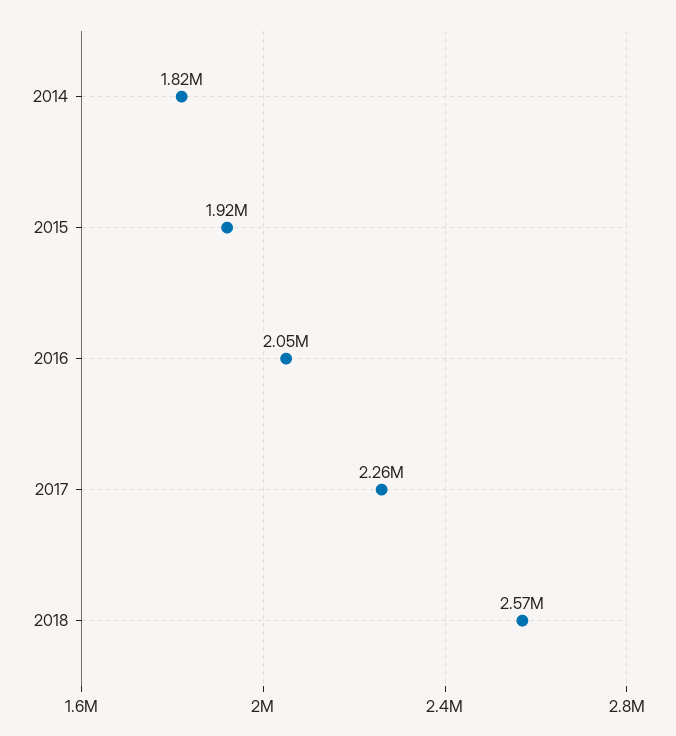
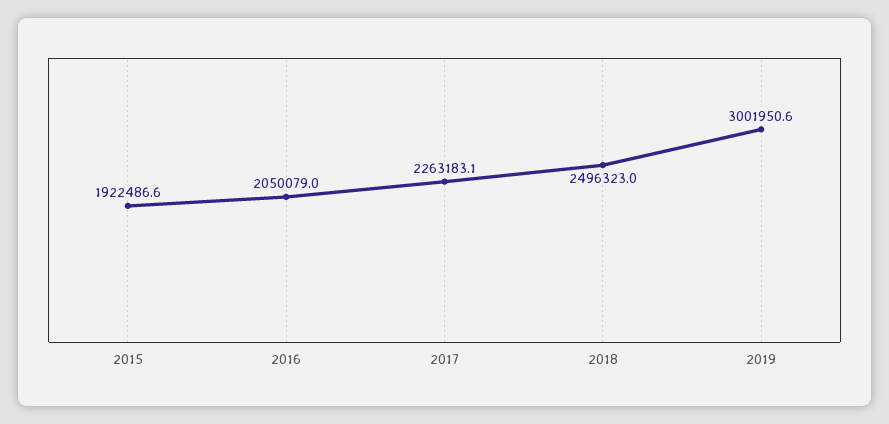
2014: 1820000 -> none
2018: 2570000 -> 2496323
2019: none -> 3001950.6

